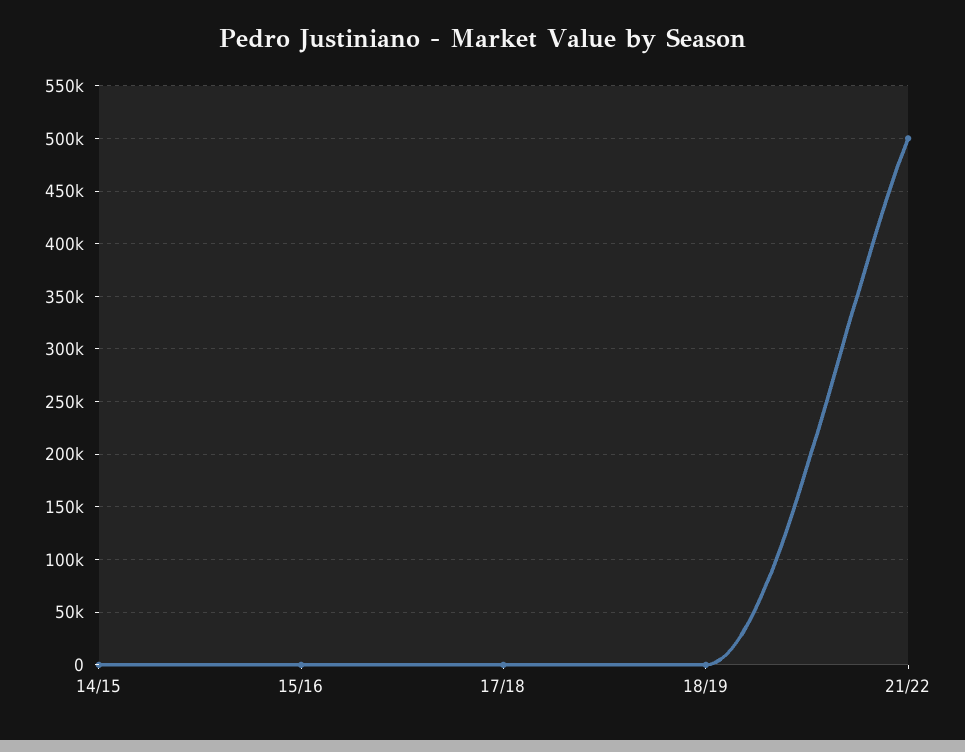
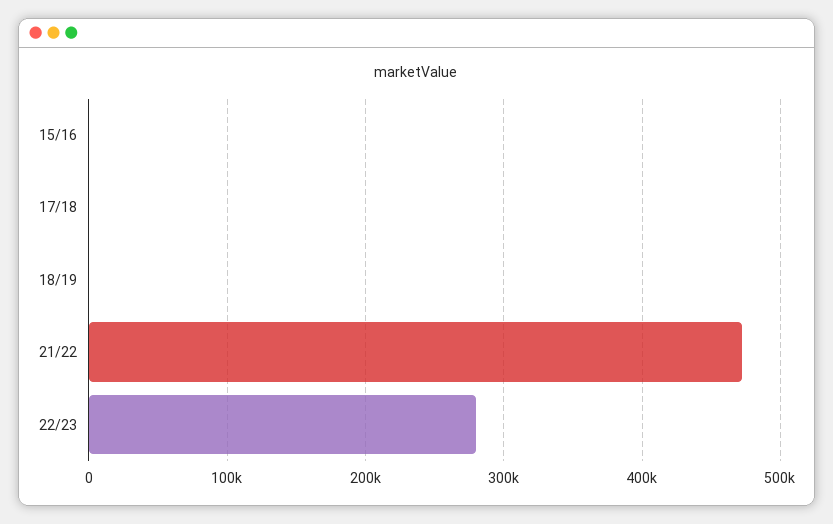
14/15: 0 -> none
21/22: 500000 -> 470000
22/23: none -> 280000

